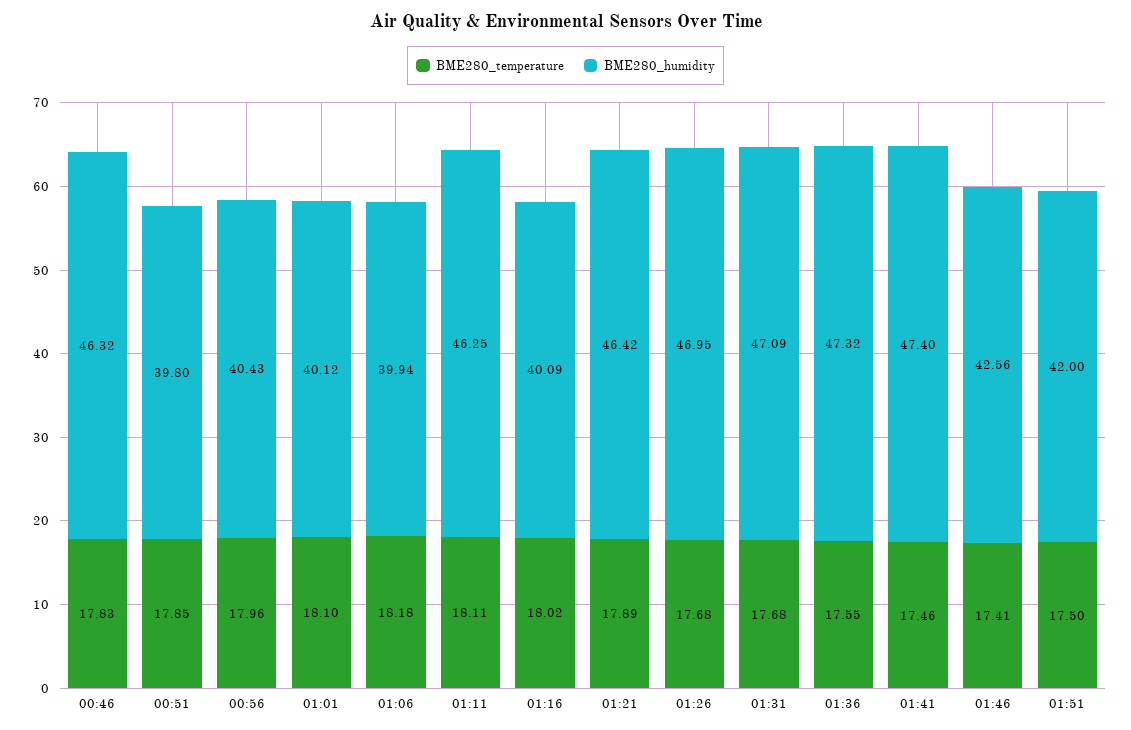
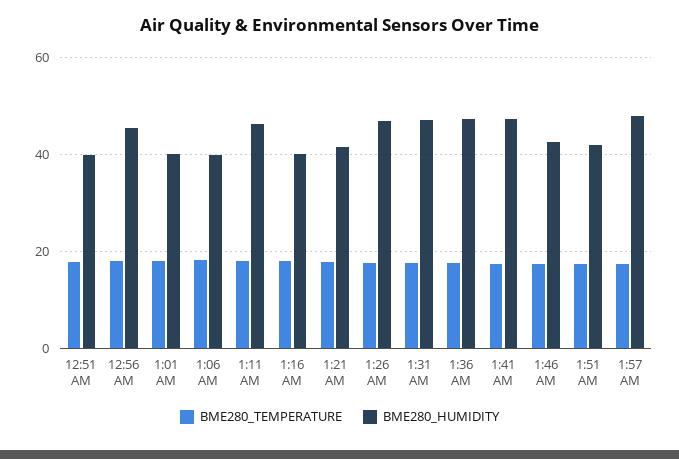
BME280_temperature, 00:46: 17.83 -> none
BME280_humidity, 00:46: 46.32 -> none
BME280_humidity, 00:56: 40.43 -> 46
BME280_humidity, 01:21: 46.42 -> 42
BME280_temperature, 1:57 AM: none -> 18
BME280_humidity, 1:57 AM: none -> 48

